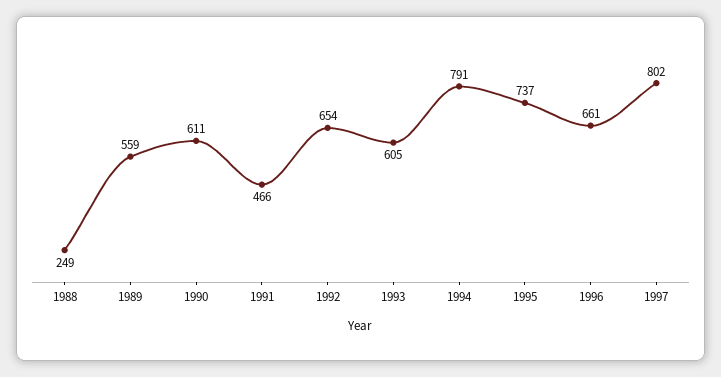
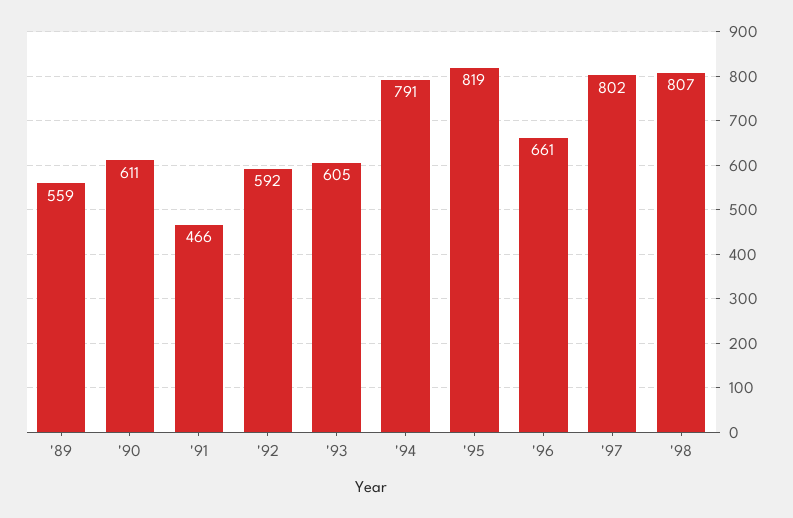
1988: 249 -> none
1992: 654 -> 592
1995: 737 -> 819
'98: none -> 807

